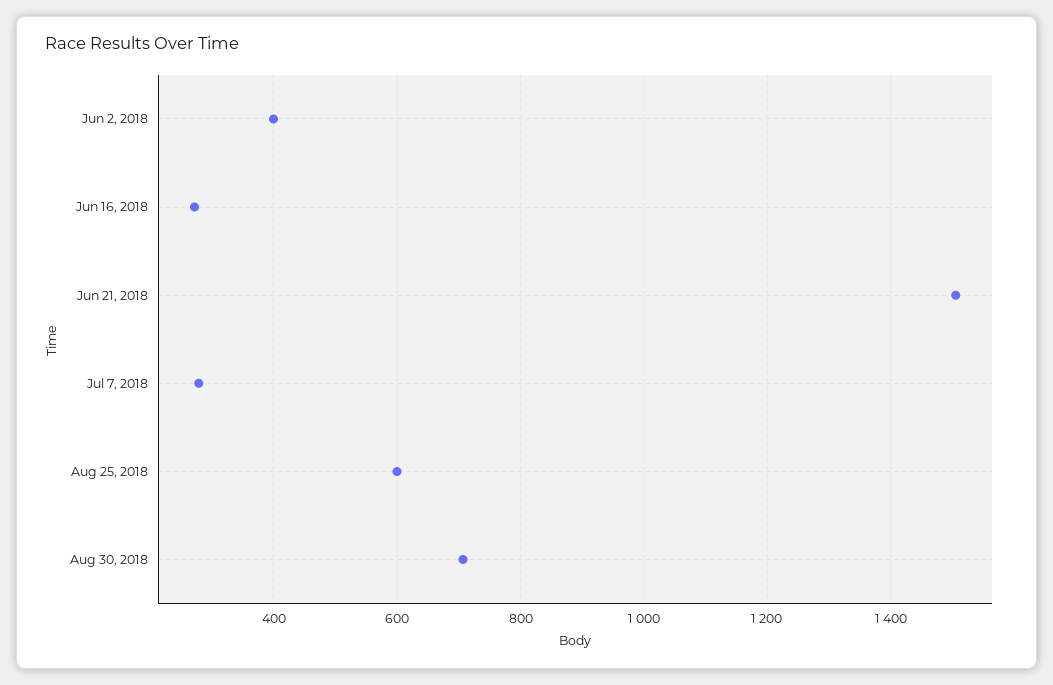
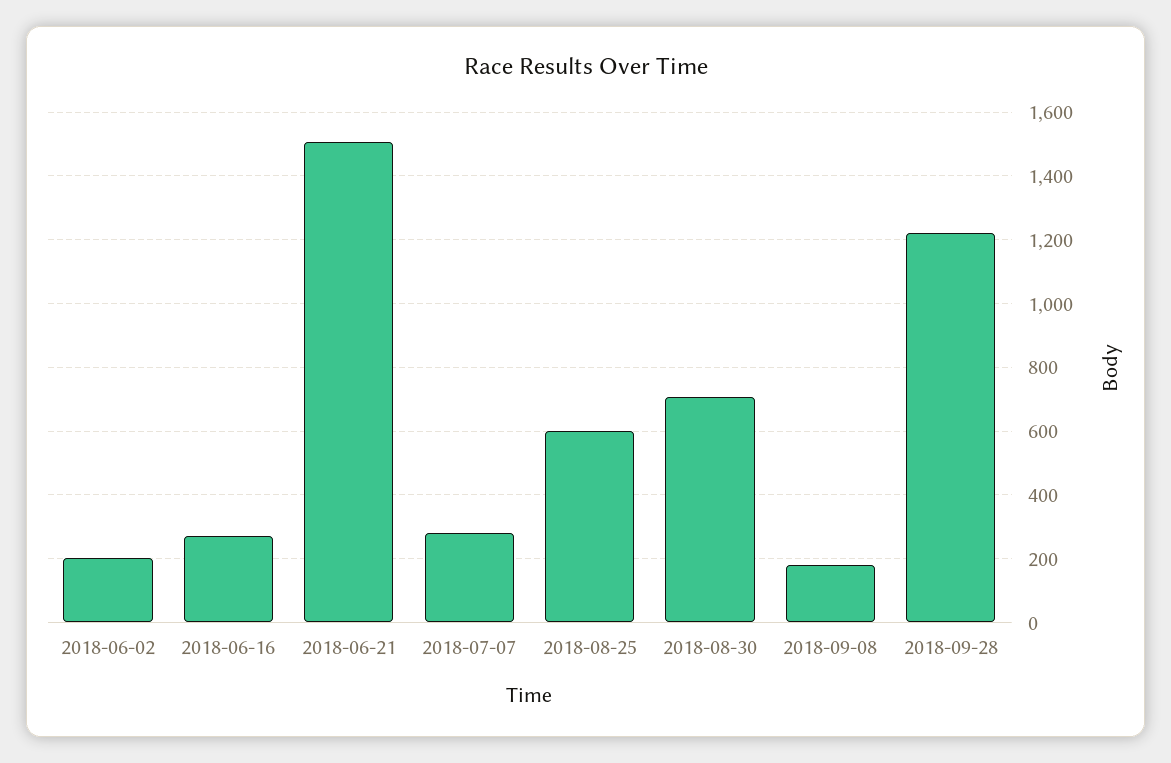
Jun 2, 2018: 400 -> 200
2018-09-08: none -> 180
2018-09-28: none -> 1220

